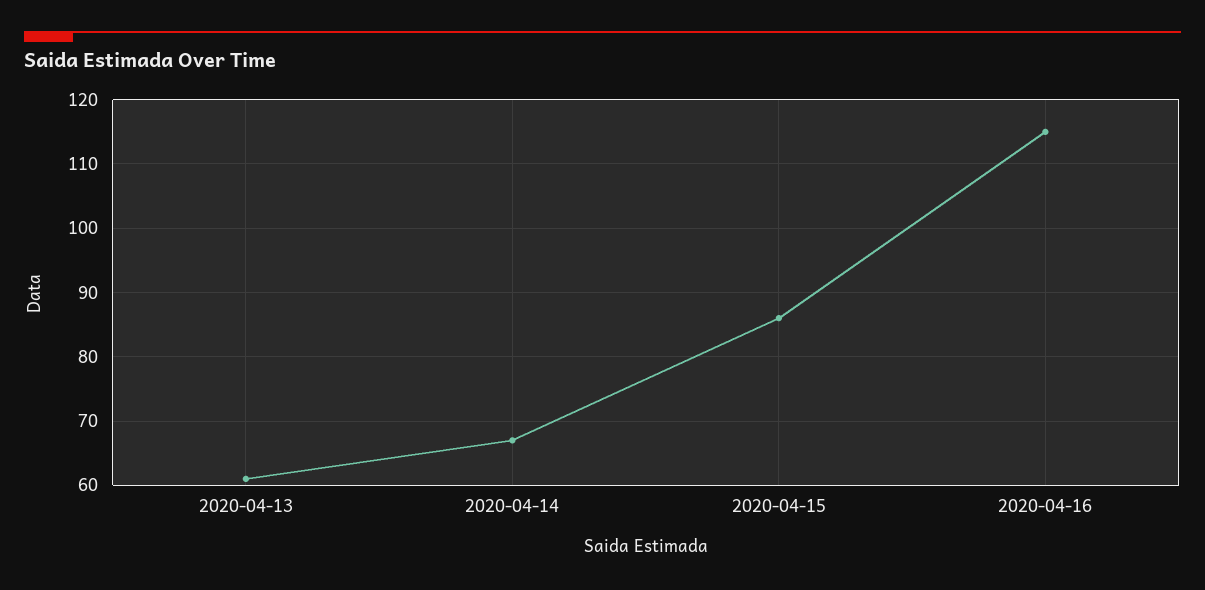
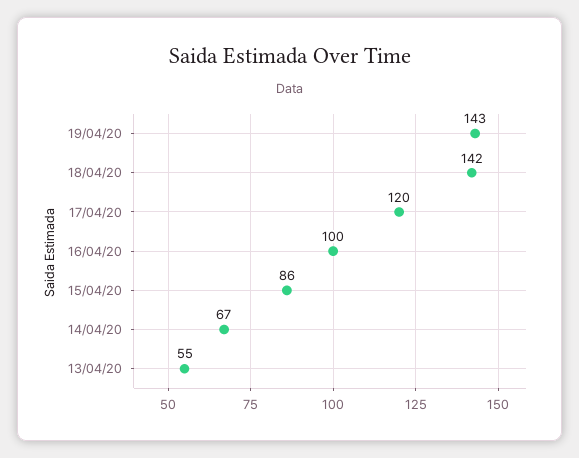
2020-04-13: 61 -> 55
2020-04-16: 115 -> 100
19/04/20: none -> 143
18/04/20: none -> 142
17/04/20: none -> 120

